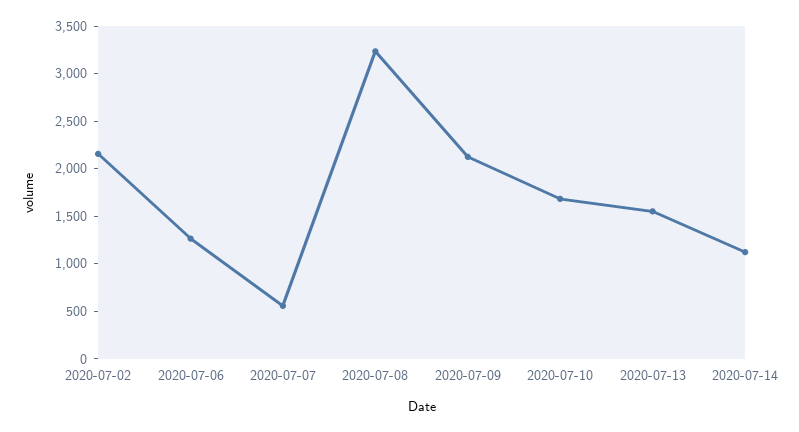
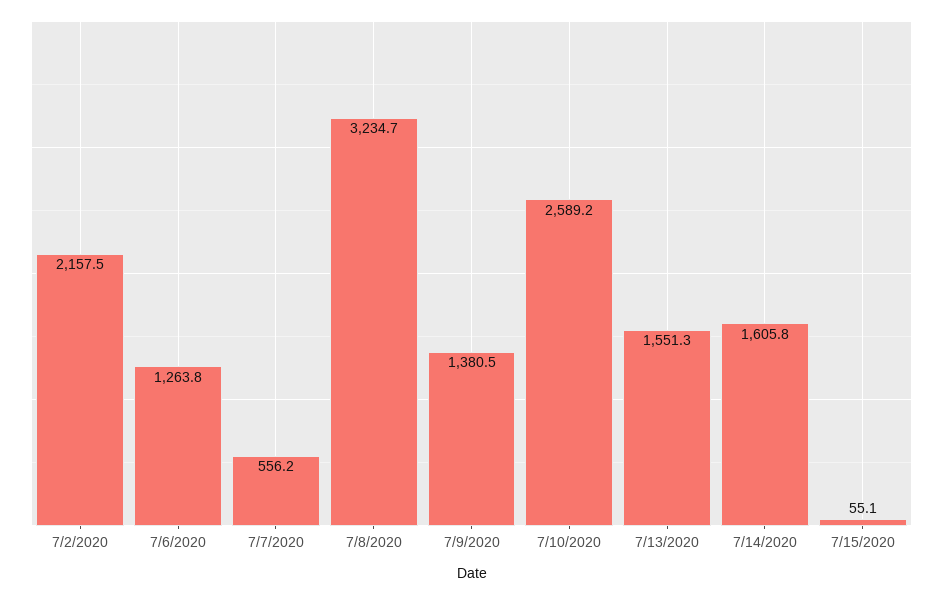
2020-07-09: 2100 -> 1380.5
2020-07-10: 1700 -> 2589.2
2020-07-14: 1100 -> 1605.8
7/15/2020: none -> 55.1

